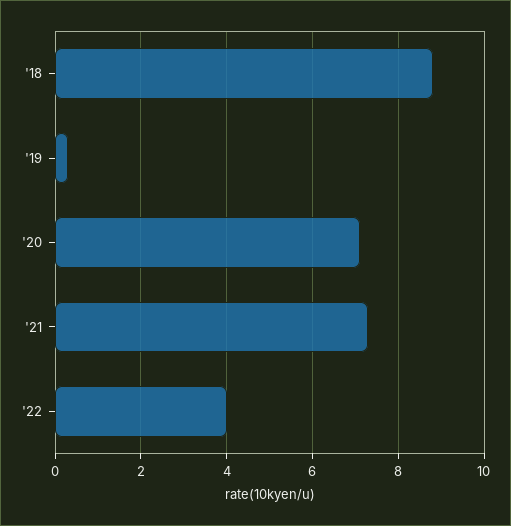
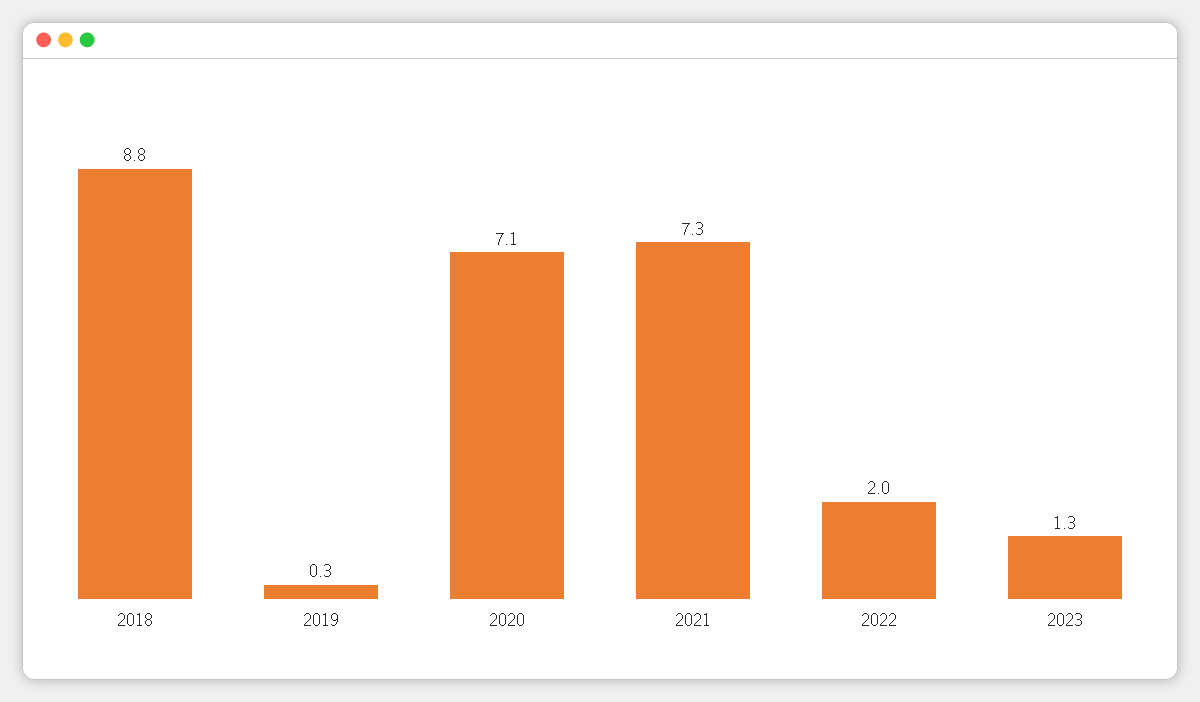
'22: 4 -> 2
2023: none -> 1.3

